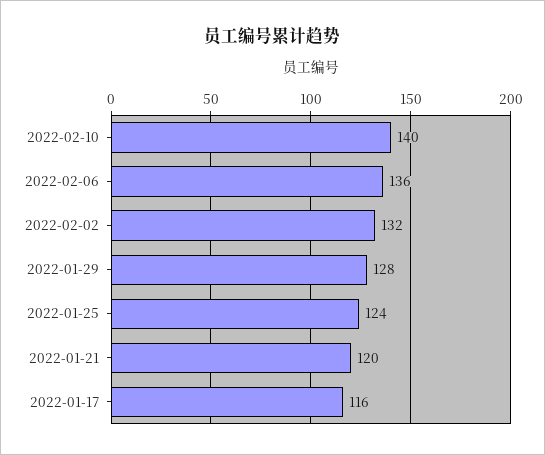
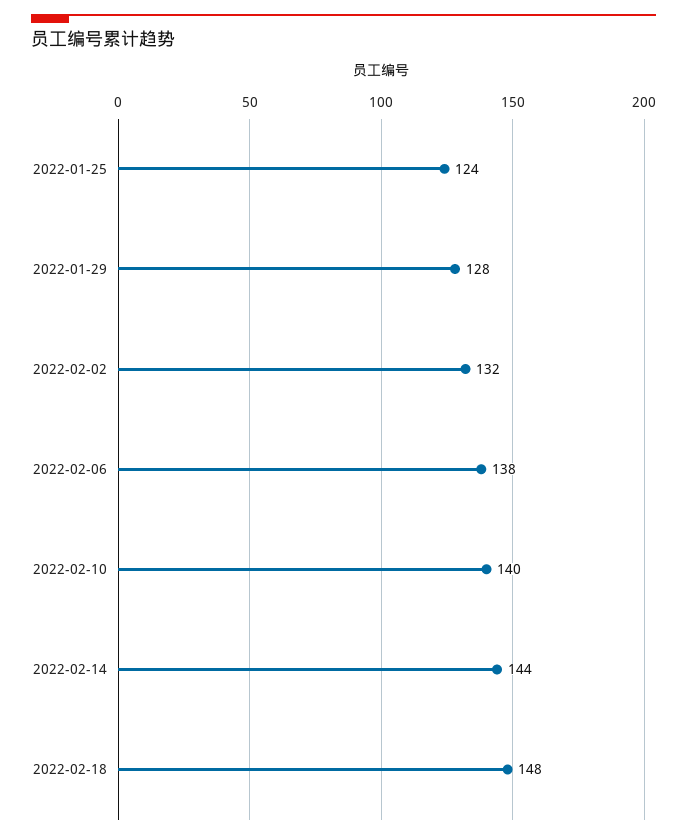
2022-02-06: 136 -> 138
2022-01-21: 120 -> none
2022-01-17: 116 -> none
2022-02-14: none -> 144
2022-02-18: none -> 148

